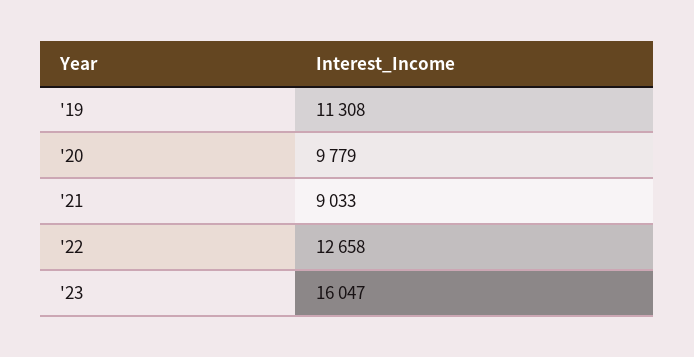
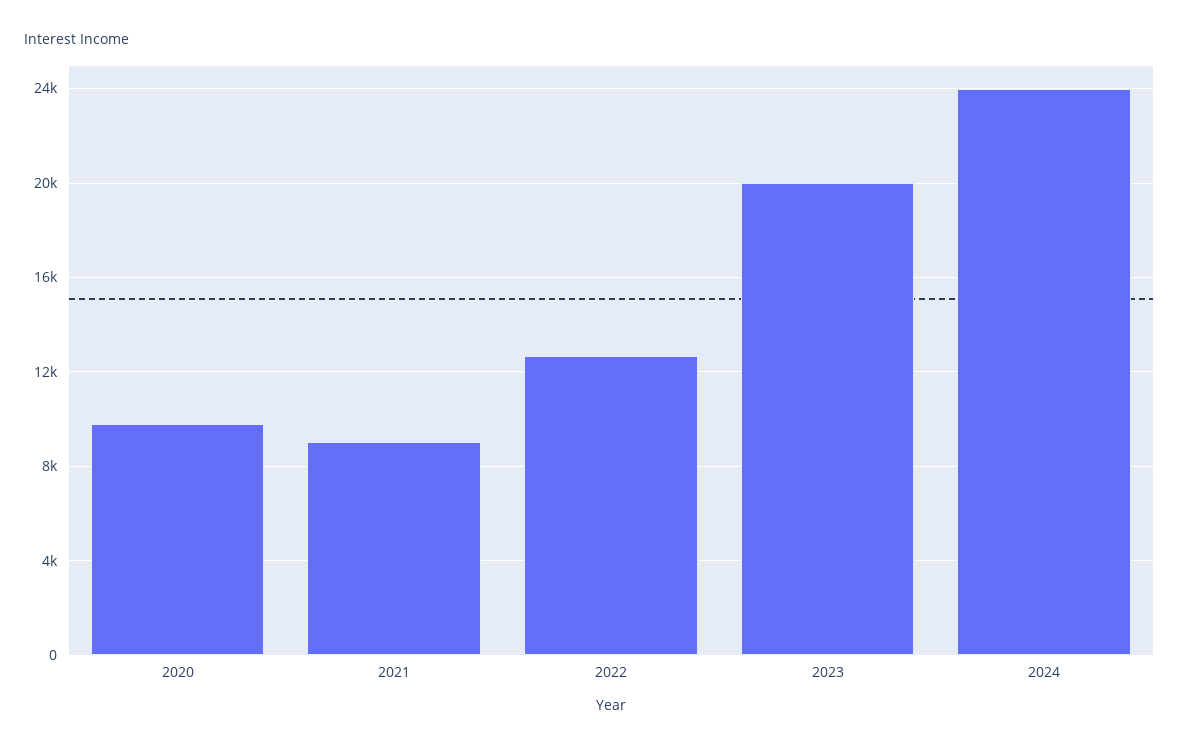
'19: 11308 -> none
'23: 16047 -> 20000
2024: none -> 24000

